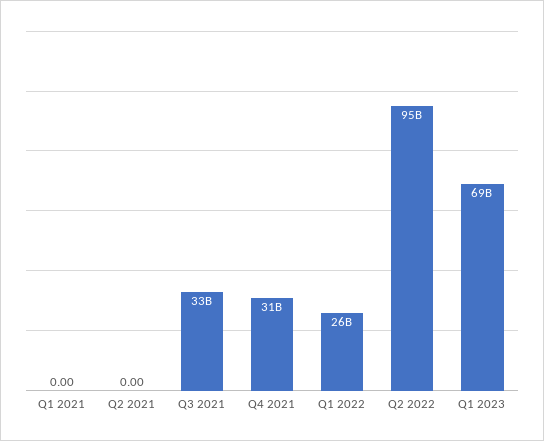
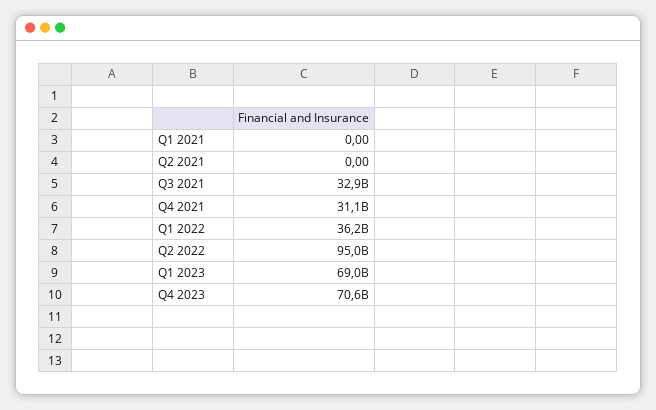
Q1 2022: 26000000000 -> 36200000000
Q4 2023: none -> 70600000000

